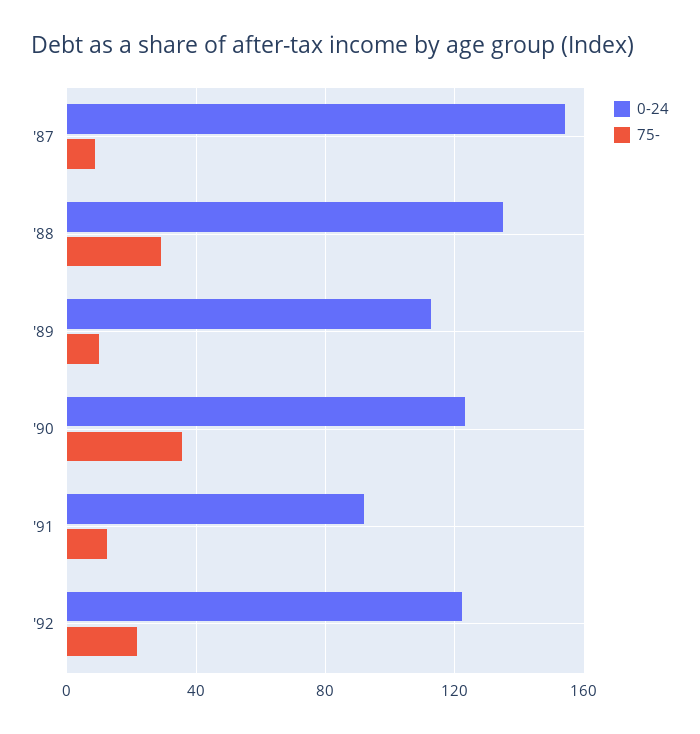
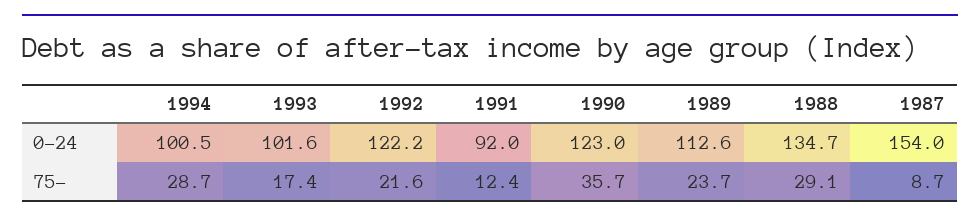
75-, '89: 10 -> 23.7
0-24, 1994: none -> 100.5
0-24, 1993: none -> 101.6
75-, 1994: none -> 28.7
75-, 1993: none -> 17.4

